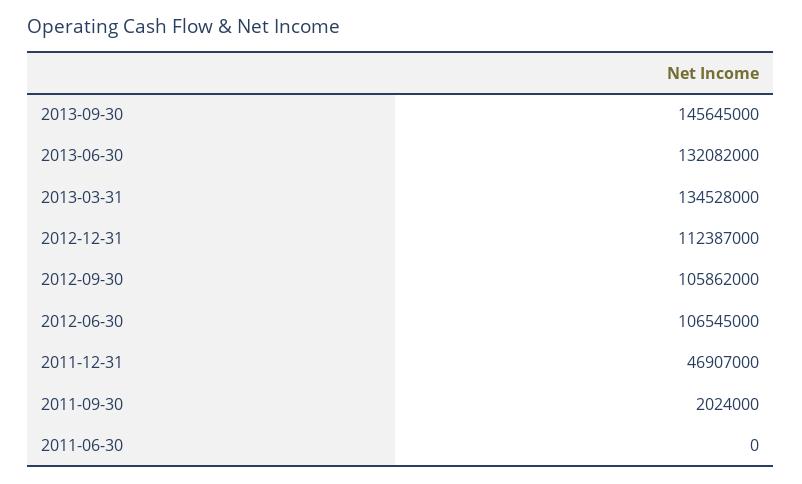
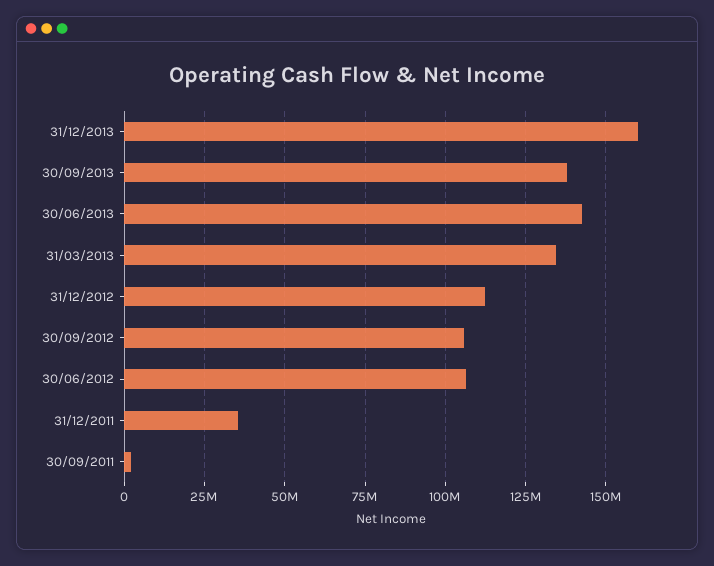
2013-09-30: 145645000 -> 137500000
2013-06-30: 132082000 -> 142500000
2011-12-31: 46907000 -> 35000000
2011-06-30: 0 -> none
31/12/2013: none -> 160000000

